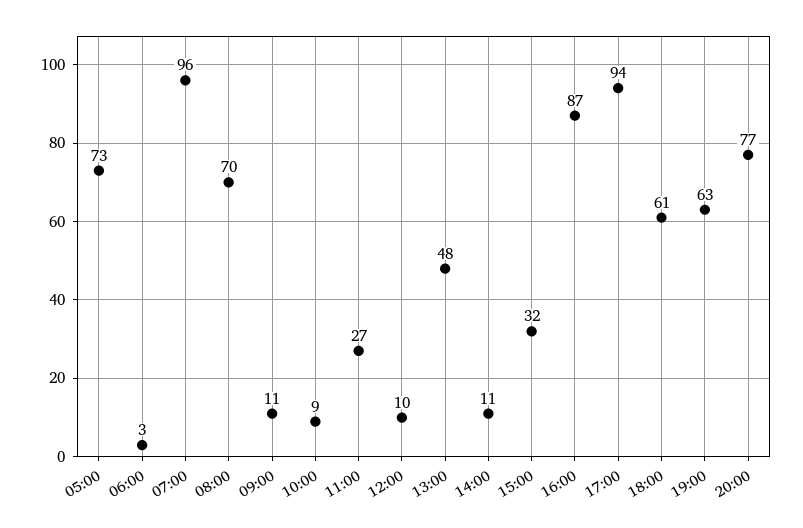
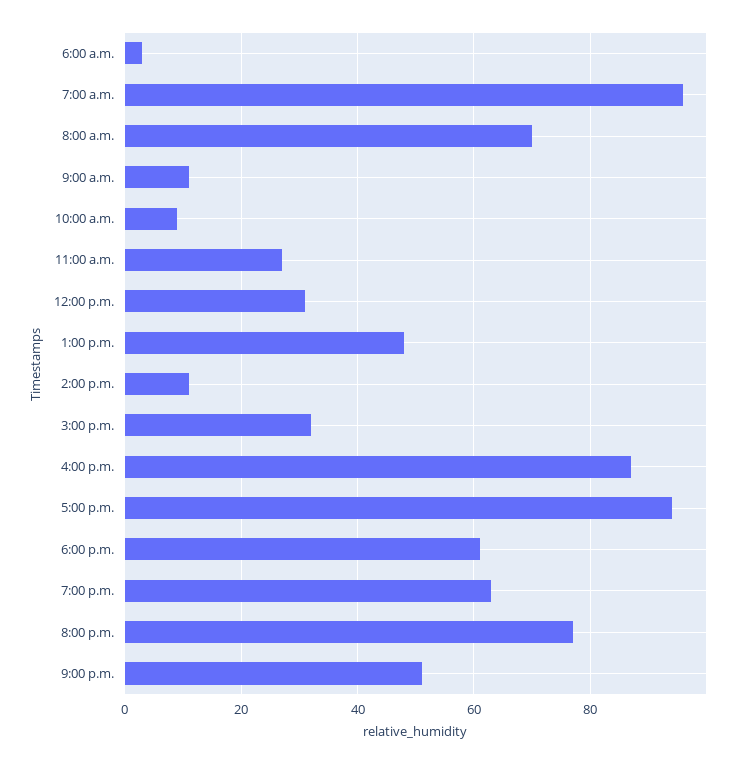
05:00: 73 -> none
12:00: 10 -> 30
9:00 p.m.: none -> 50

